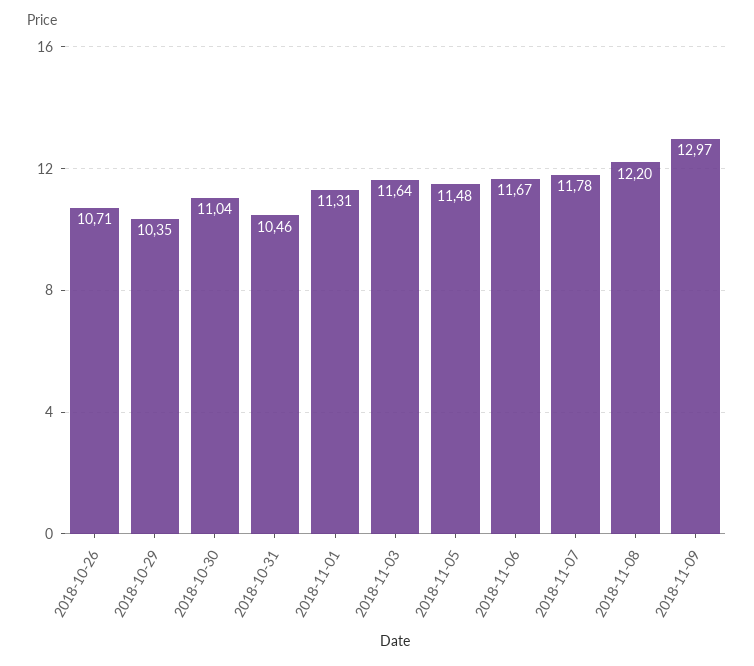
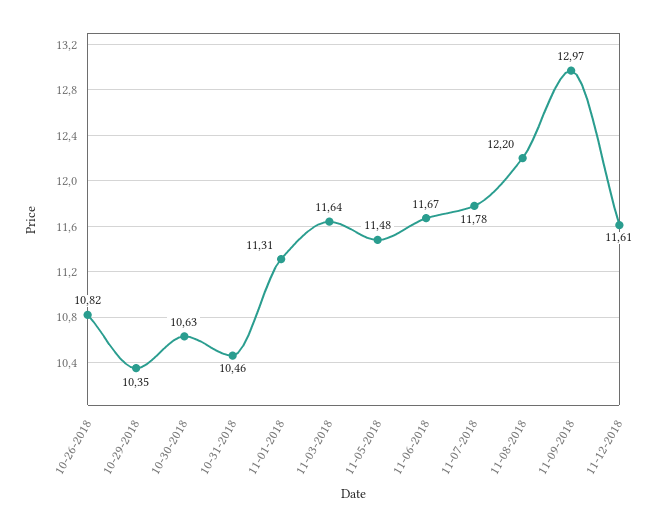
2018-10-26: 10.71 -> 10.82
2018-10-30: 11.04 -> 10.63
11-12-2018: none -> 11.61

